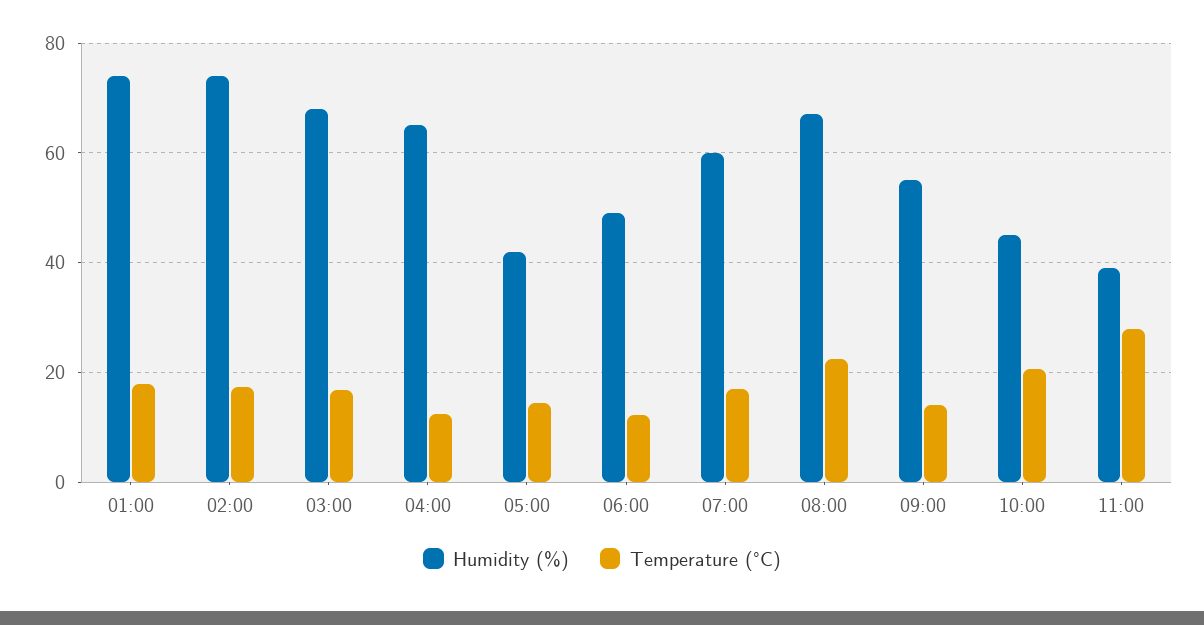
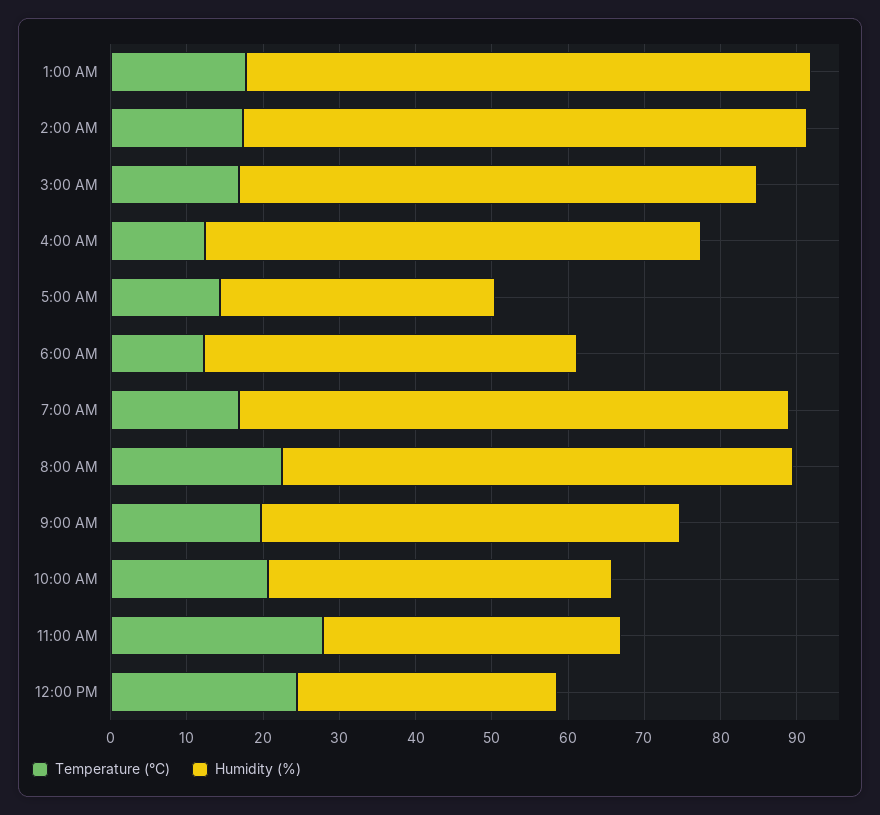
Humidity (%), 05:00: 42 -> 36
Humidity (%), 07:00: 60 -> 72
Temperature (°C), 09:00: 14 -> 20
Temperature (°C), 12:00 PM: none -> 24
Humidity (%), 12:00 PM: none -> 34

